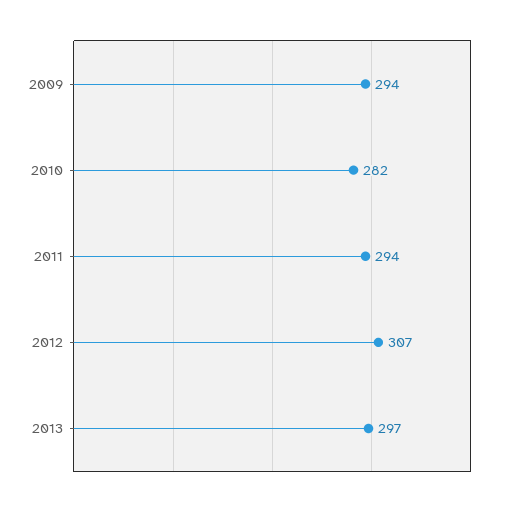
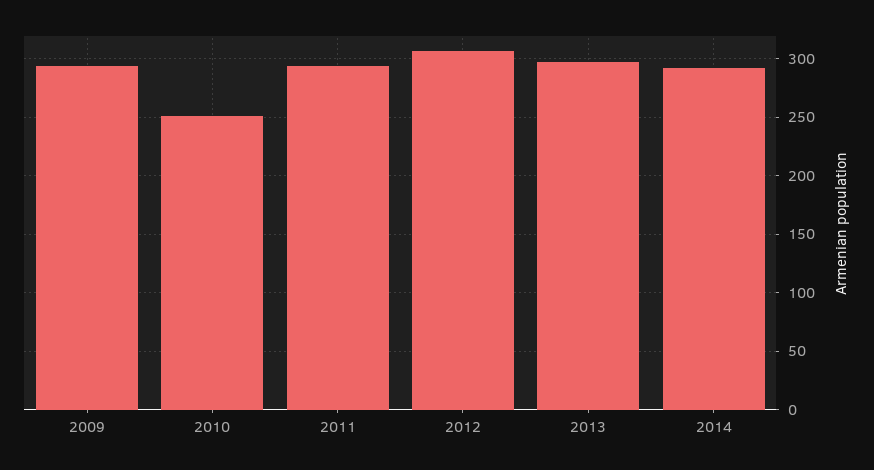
2010: 282 -> 250
2014: none -> 290

